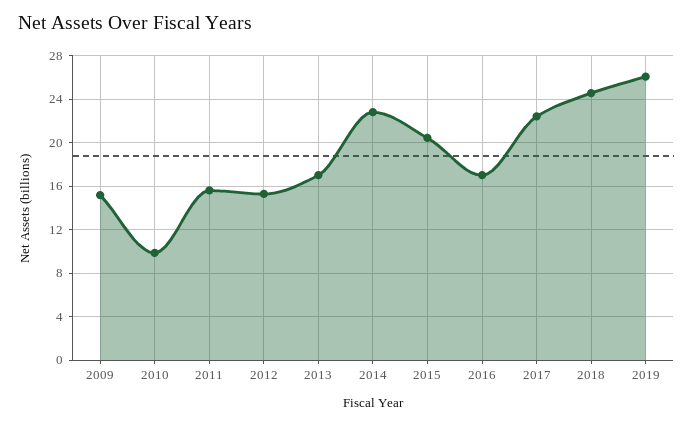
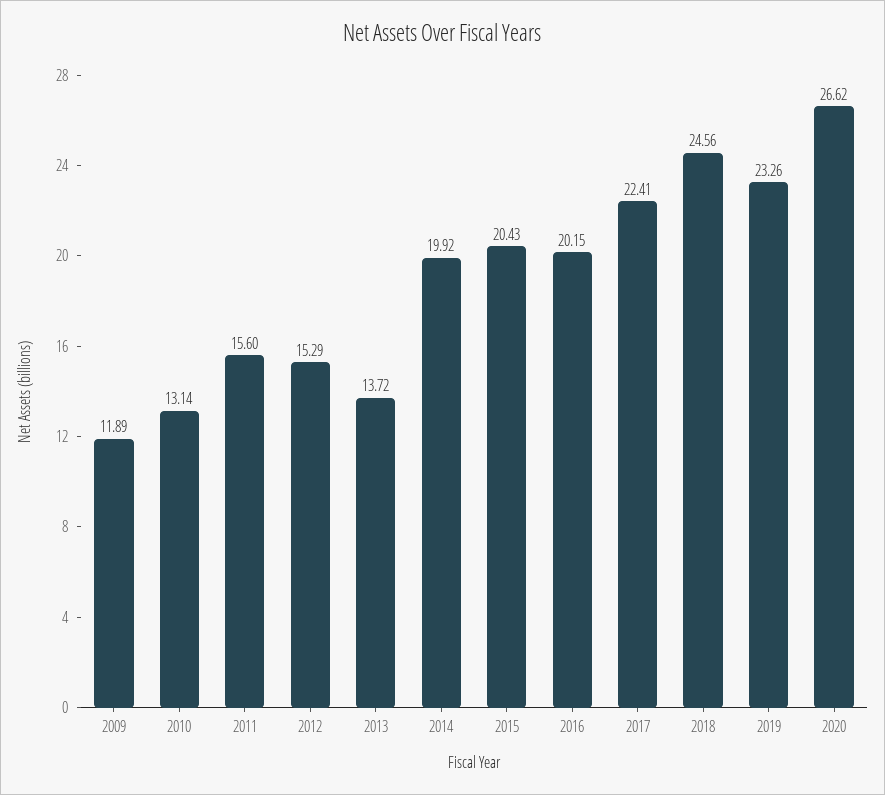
2009: 15 -> 11.89
2010: 10 -> 13.14
2013: 17 -> 13.72
2014: 23 -> 19.92
2016: 17 -> 20.15
2019: 26 -> 23.26
2020: none -> 26.62

